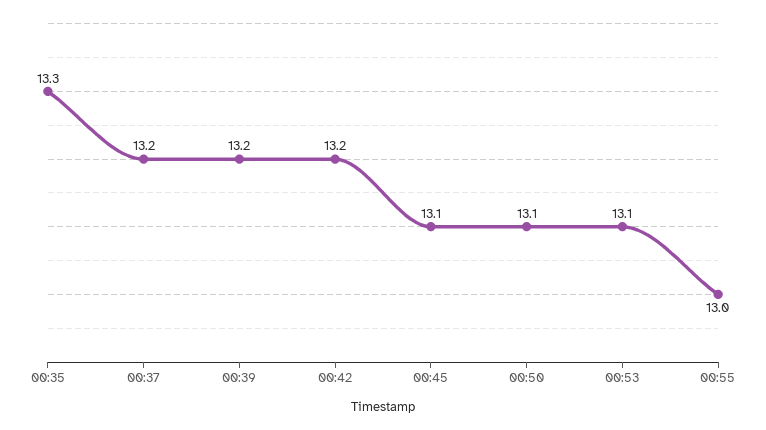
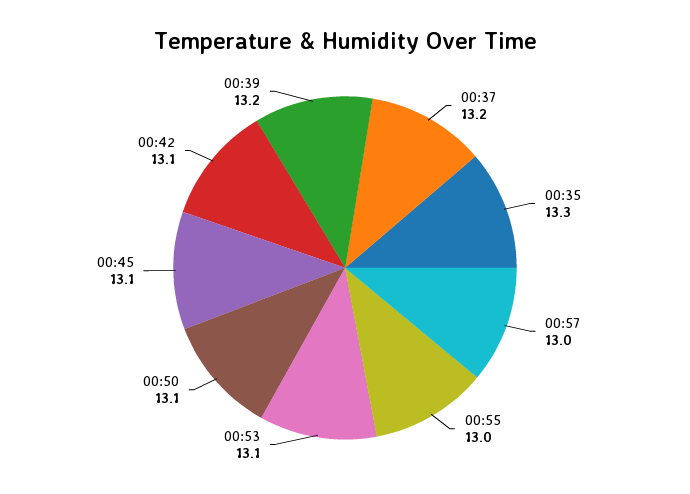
00:42: 13.2 -> 13.1
00:57: none -> 13

